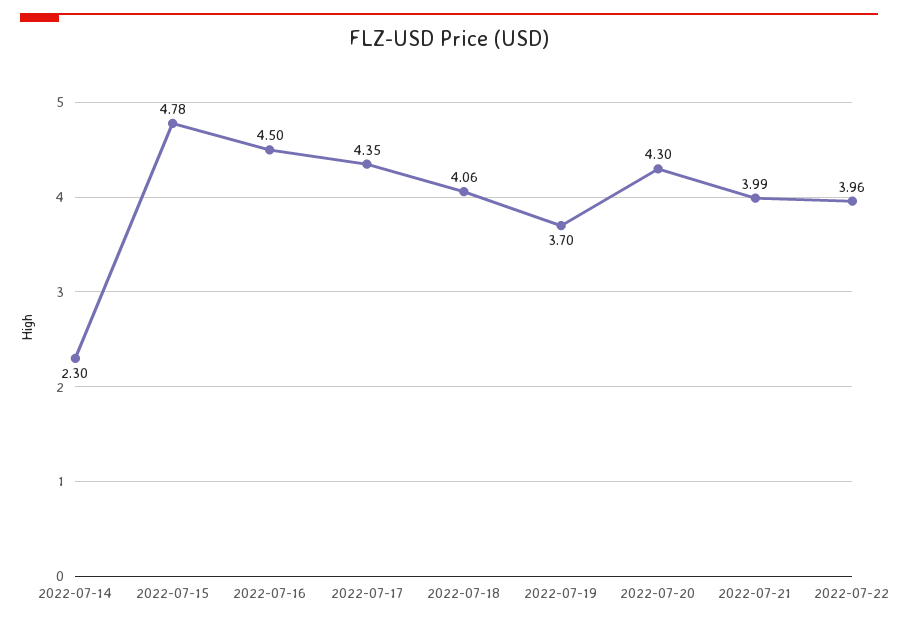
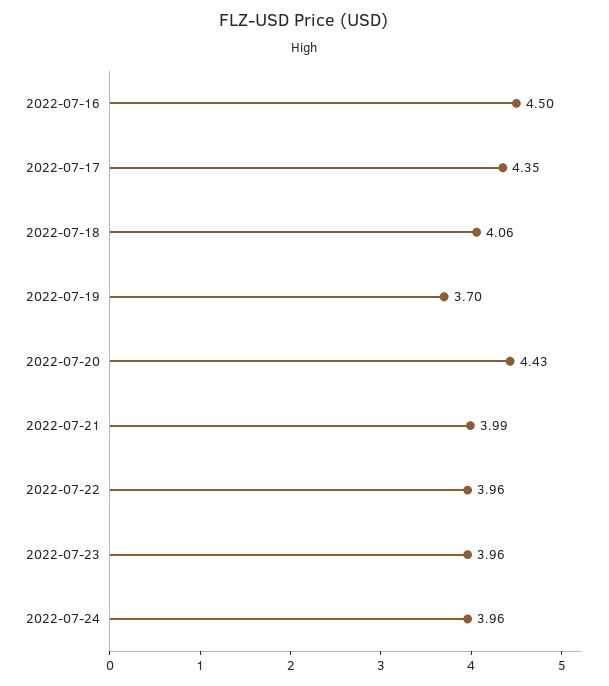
2022-07-14: 2.3 -> none
2022-07-15: 4.78 -> none
2022-07-20: 4.3 -> 4.43
2022-07-23: none -> 3.96
2022-07-24: none -> 3.96

